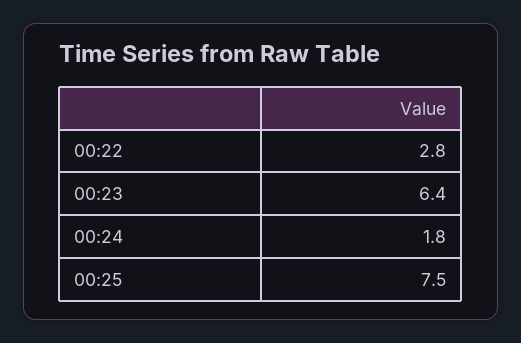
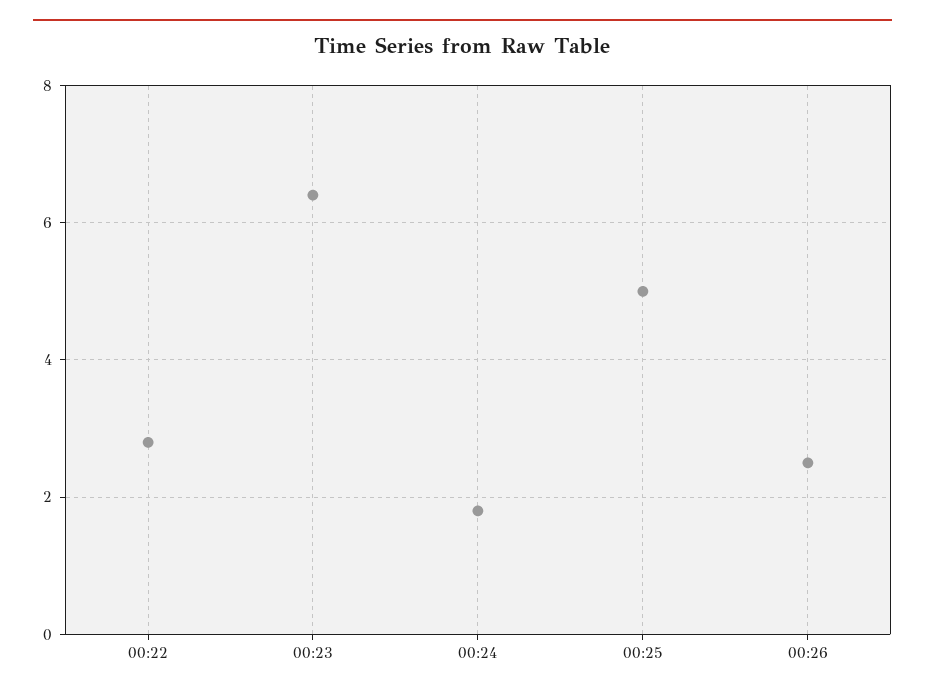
00:25: 7.5 -> 5
00:26: none -> 2.5

